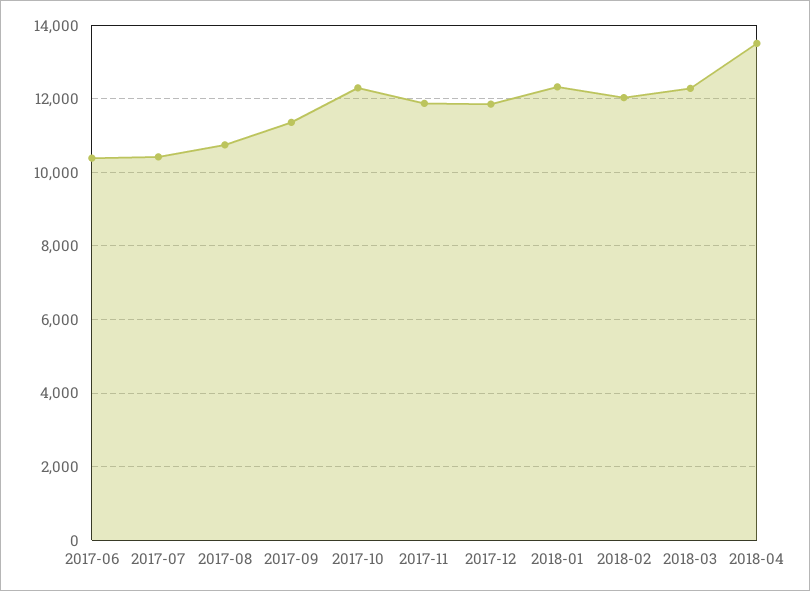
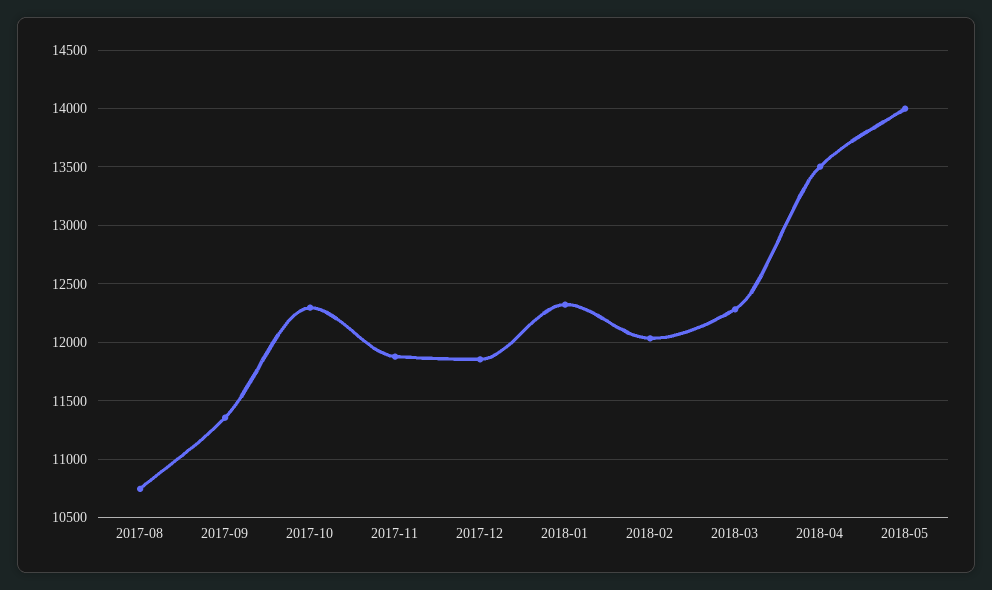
2017-06: 10400 -> none
2017-07: 10400 -> none
2018-05: none -> 14000

